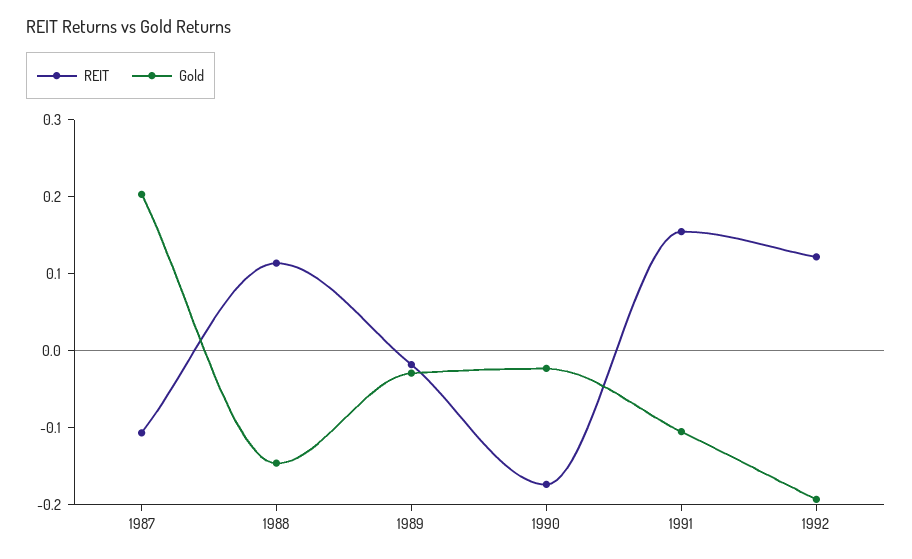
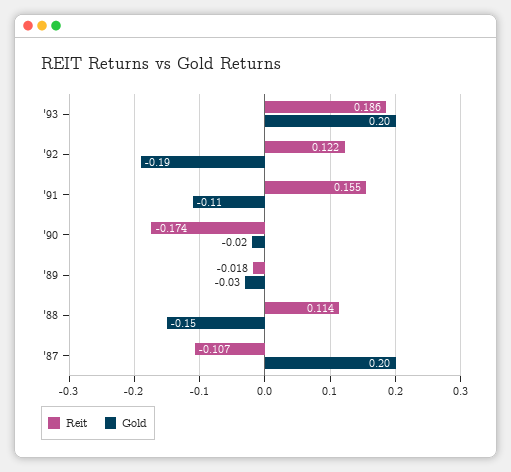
REIT, '93: none -> 0.186
Gold, '93: none -> 0.2

